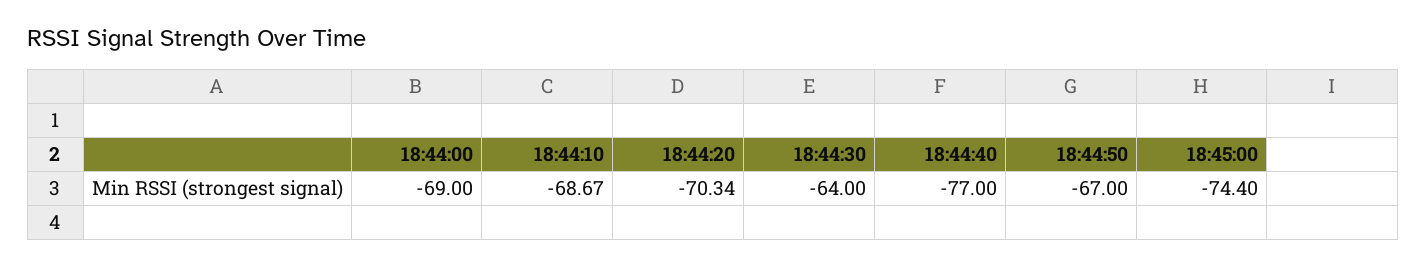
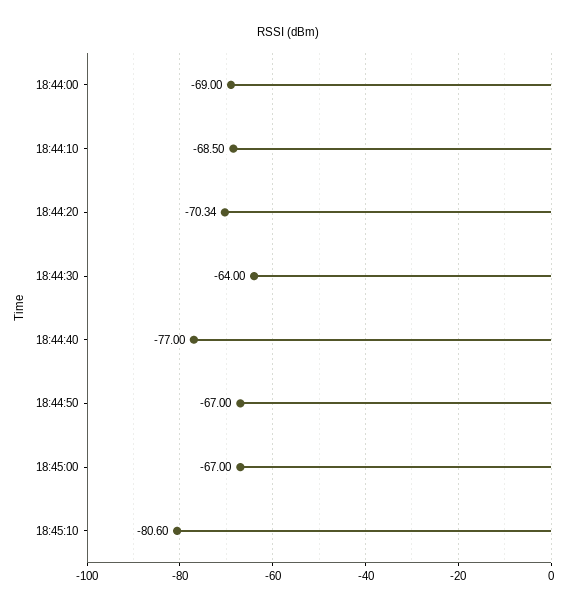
18:44:10: -68.67 -> -68.5
18:45:00: -74.4 -> -67
18:45:10: none -> -80.6

